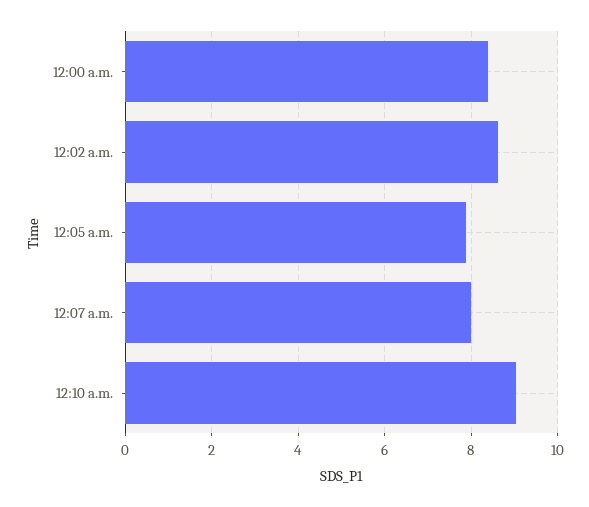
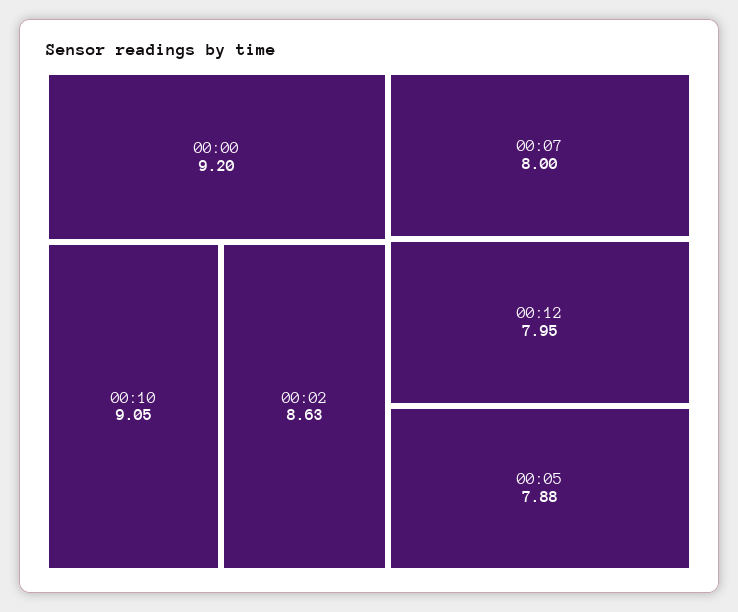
12:00 a.m.: 8.4 -> 9.2
00:12: none -> 7.95

